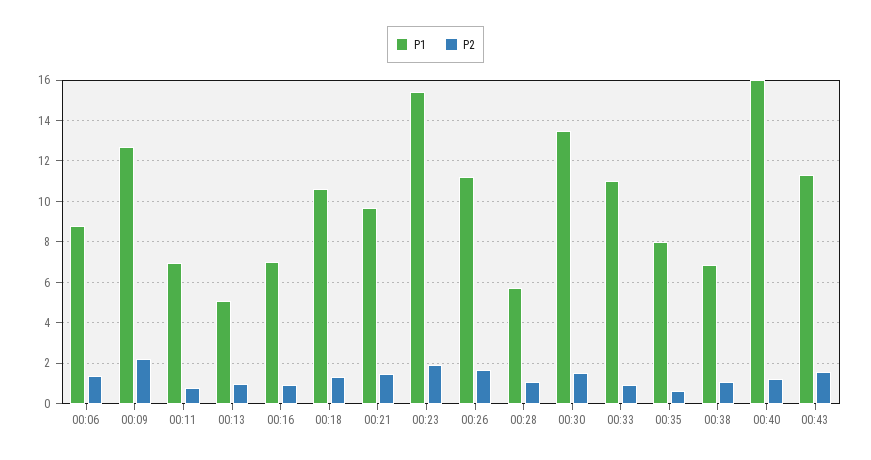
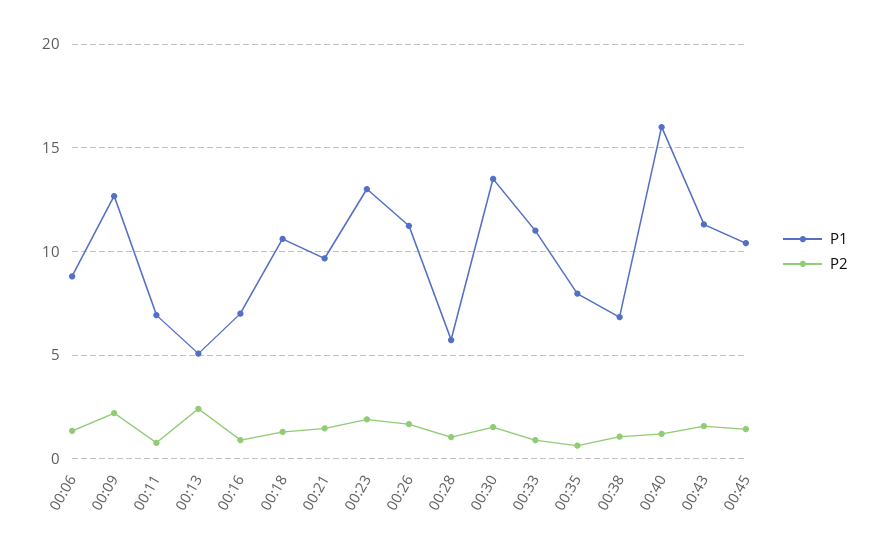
P2, 00:13: 1 -> 2.5
P1, 00:23: 15.5 -> 13
P1, 00:45: none -> 10.5
P2, 00:45: none -> 1.5

